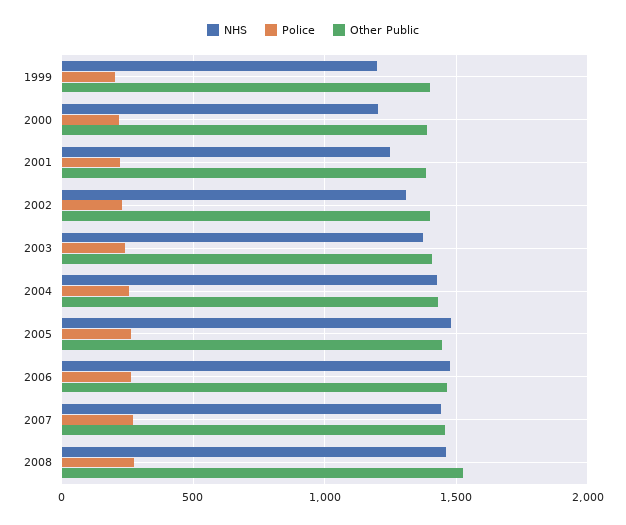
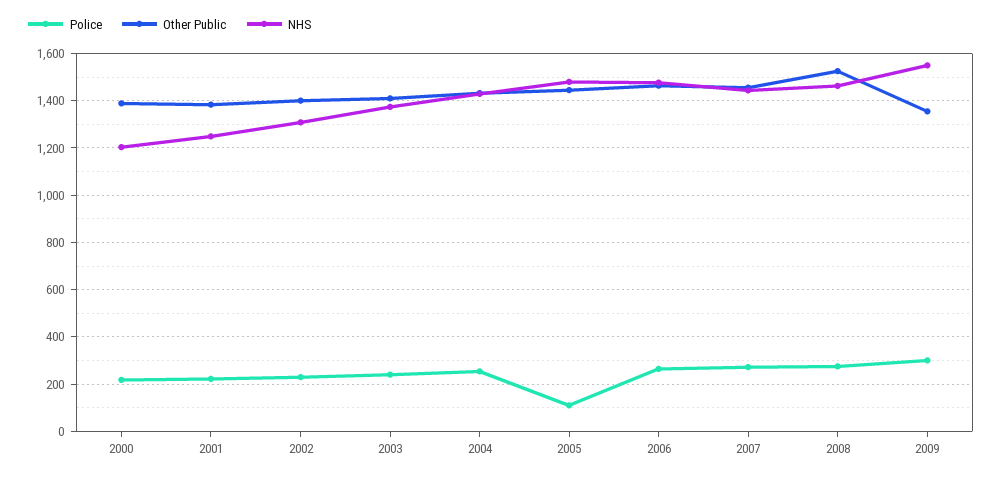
NHS, 1999: 1200 -> none
Police, 1999: 200 -> none
Other Public, 1999: 1400 -> none
Police, 2005: 250 -> 100
Police, 2009: none -> 300
Other Public, 2009: none -> 1350
NHS, 2009: none -> 1550

